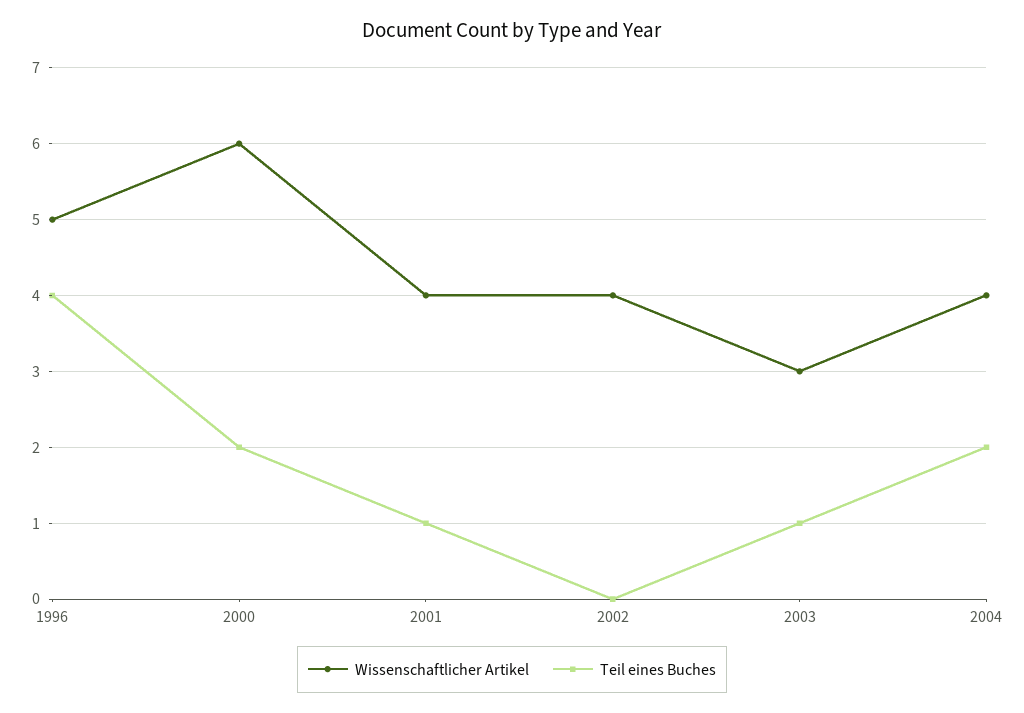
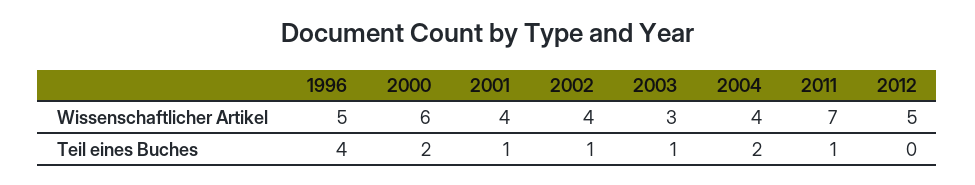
Teil eines Buches, 2002: 0 -> 1
Wissenschaftlicher Artikel, 2011: none -> 7
Wissenschaftlicher Artikel, 2012: none -> 5
Teil eines Buches, 2011: none -> 1
Teil eines Buches, 2012: none -> 0

